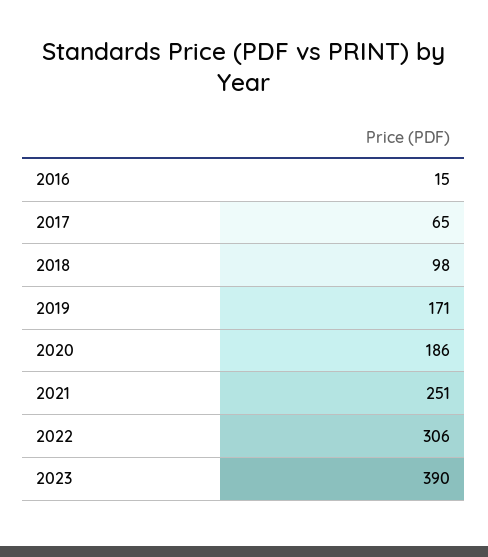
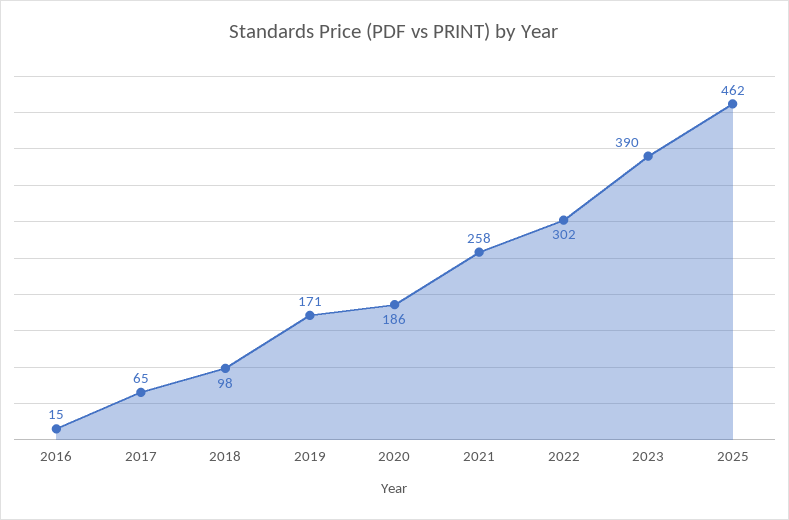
2021: 251 -> 258
2022: 306 -> 302
2025: none -> 462

